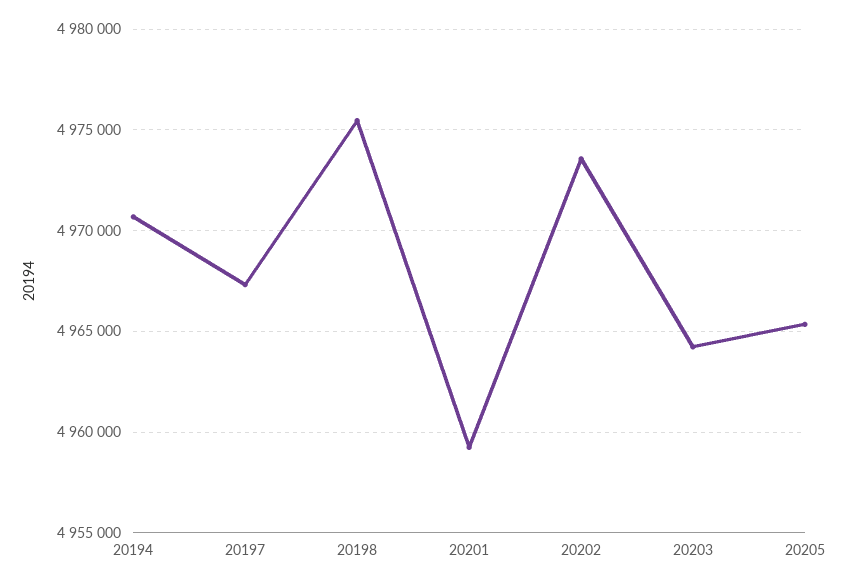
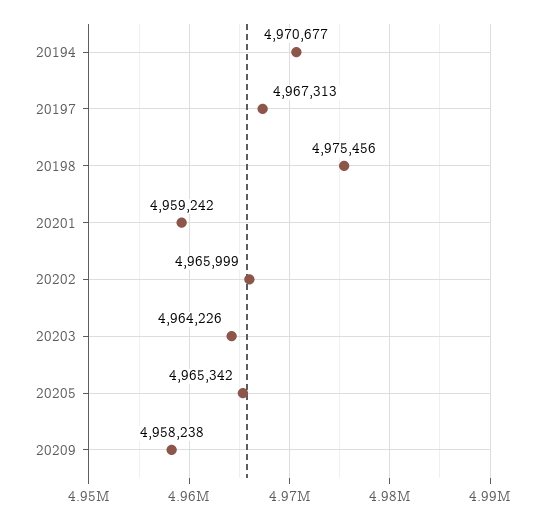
20202: 4973500 -> 4965999
20209: none -> 4958238

